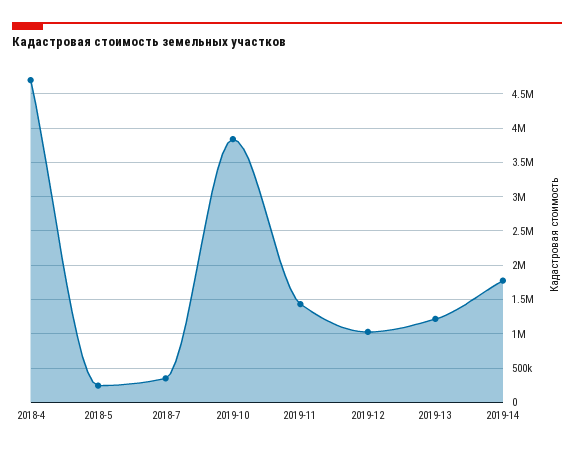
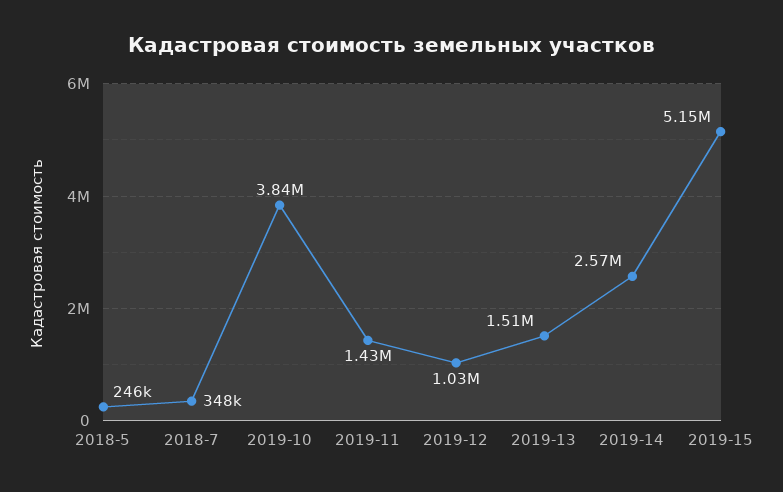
2018-4: 4700000 -> none
2019-13: 1200000 -> 1510000
2019-14: 1800000 -> 2570000
2019-15: none -> 5150000

